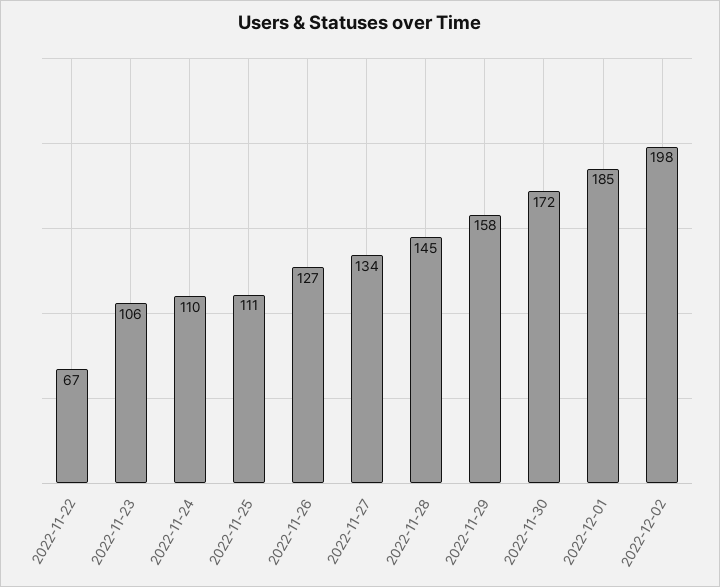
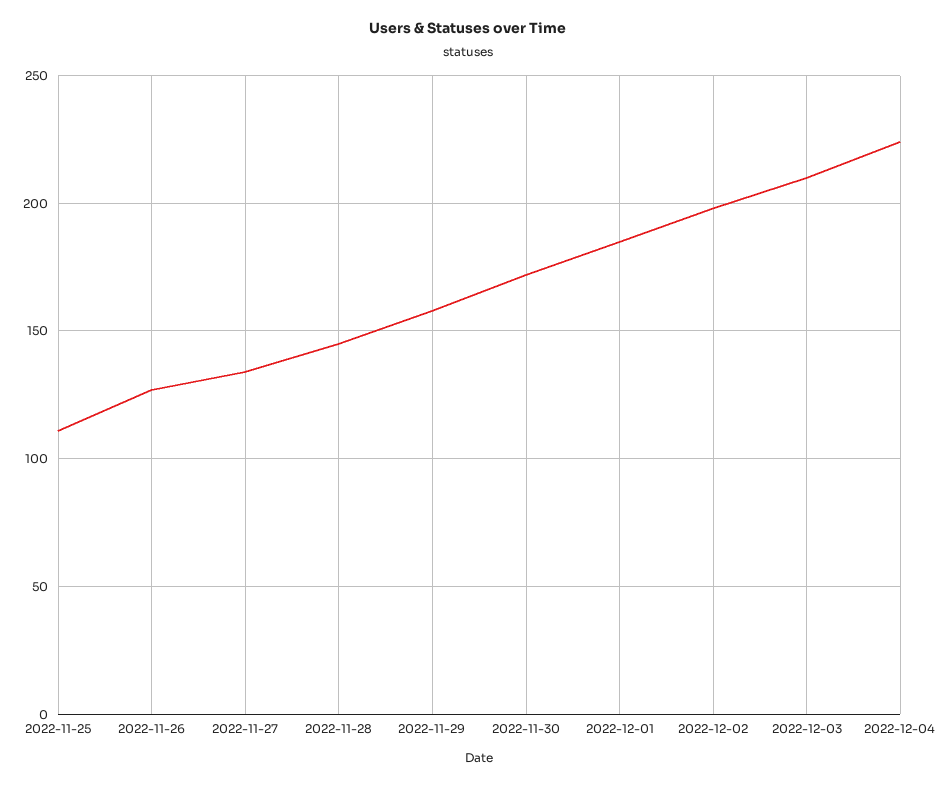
2022-11-22: 67 -> none
2022-11-23: 106 -> none
2022-11-24: 110 -> none
2022-12-03: none -> 210
2022-12-04: none -> 225

